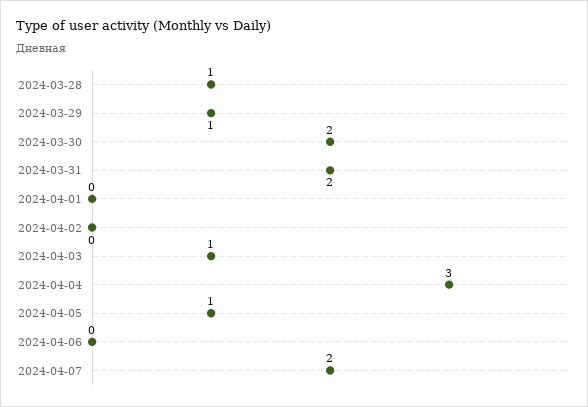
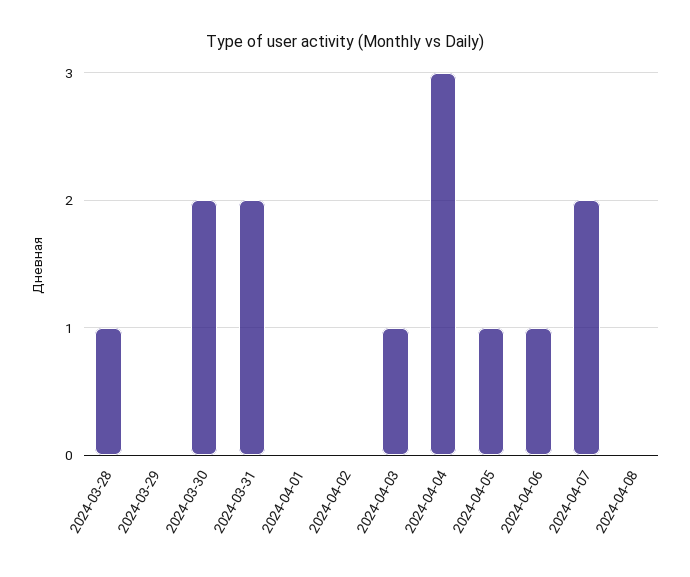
2024-03-29: 1 -> 0
2024-04-06: 0 -> 1
2024-04-08: none -> 0

